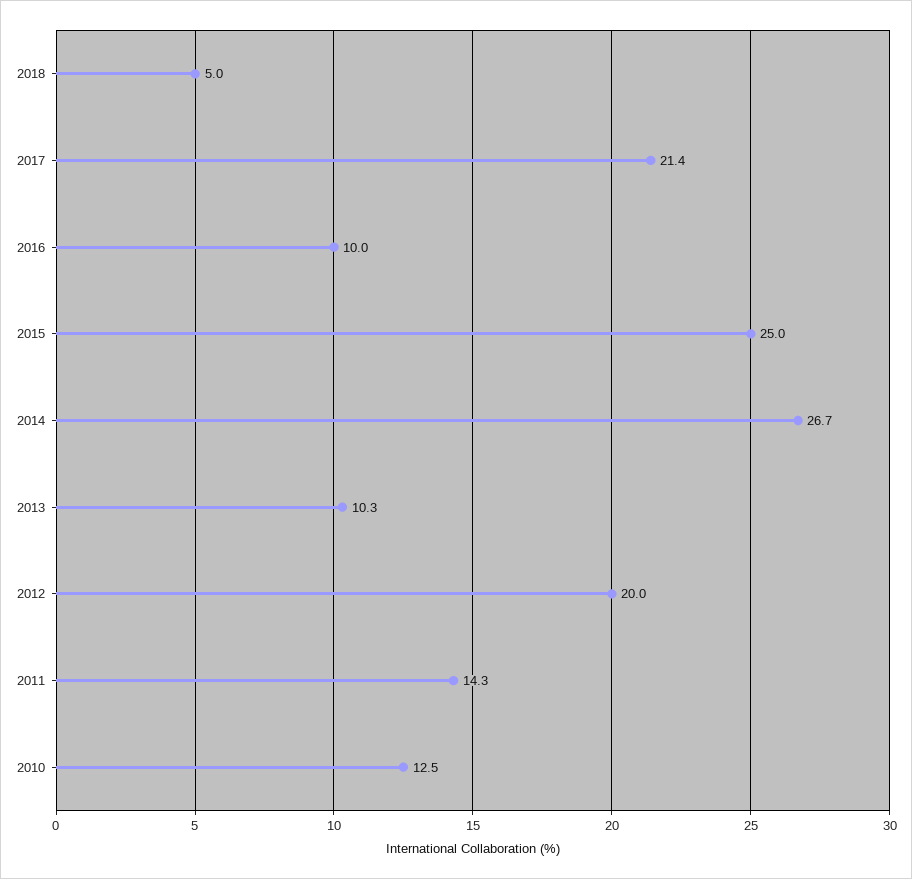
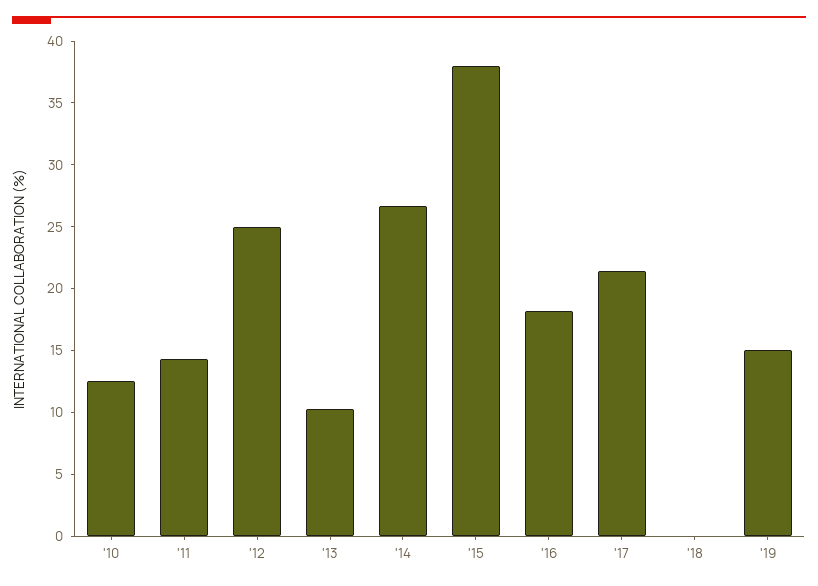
2018: 5 -> 0
2016: 10 -> 18
2015: 25 -> 38
2012: 20 -> 25
'19: none -> 15

